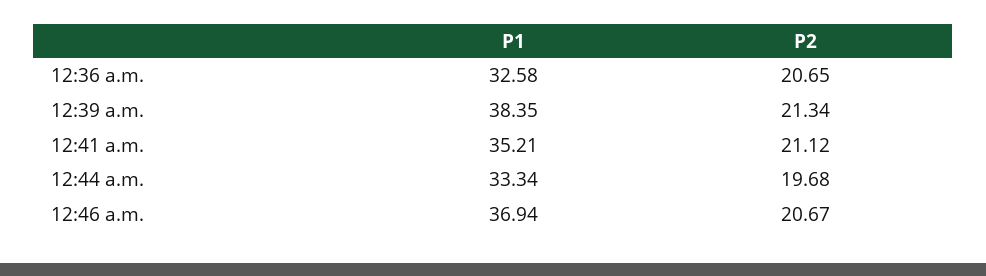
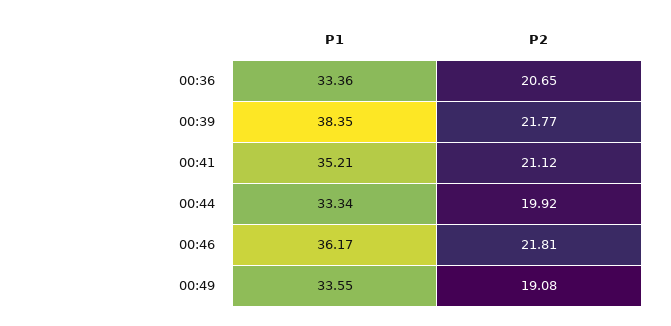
P1, 12:36 a.m.: 32.58 -> 33.36
P2, 12:39 a.m.: 21.34 -> 21.77
P2, 12:44 a.m.: 19.68 -> 19.92
P1, 12:46 a.m.: 36.94 -> 36.17
P2, 12:46 a.m.: 20.67 -> 21.81
P1, 00:49: none -> 33.55
P2, 00:49: none -> 19.08

